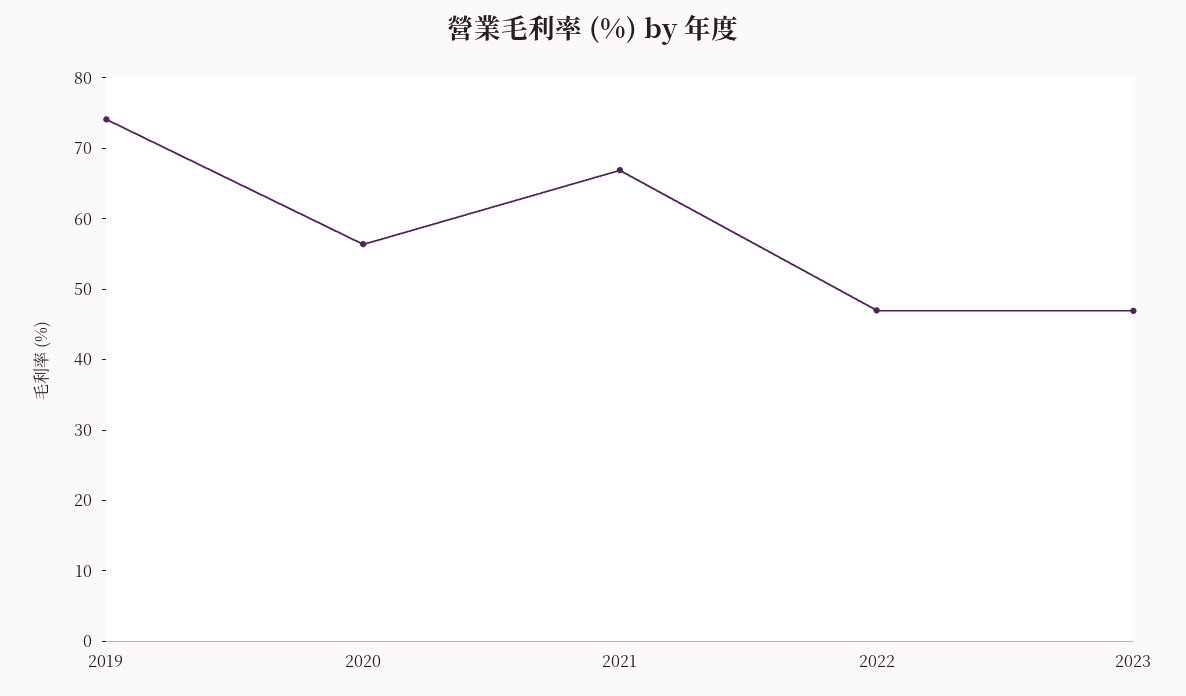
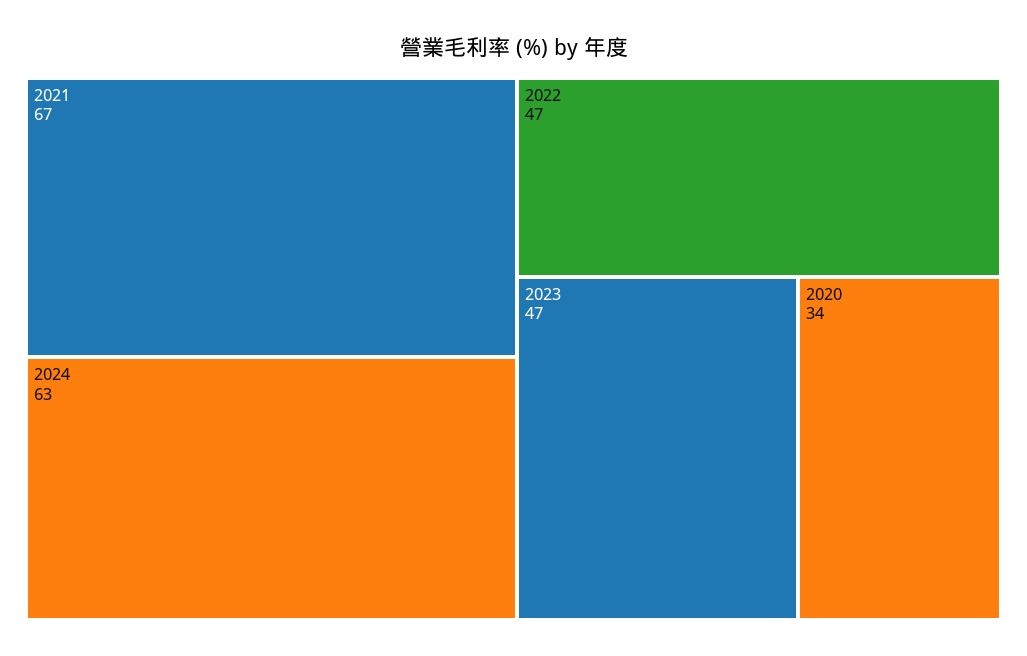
2019: 74 -> none
2020: 56 -> 34
2024: none -> 63

